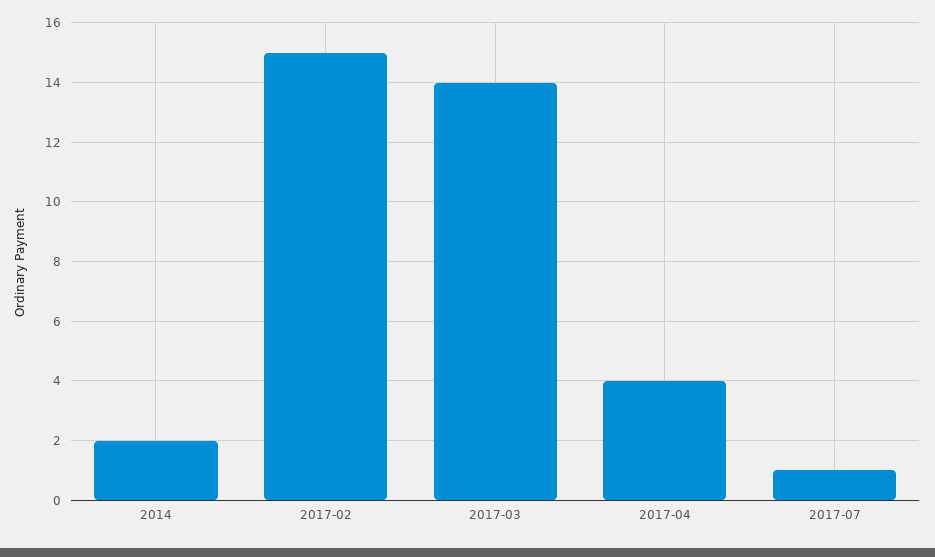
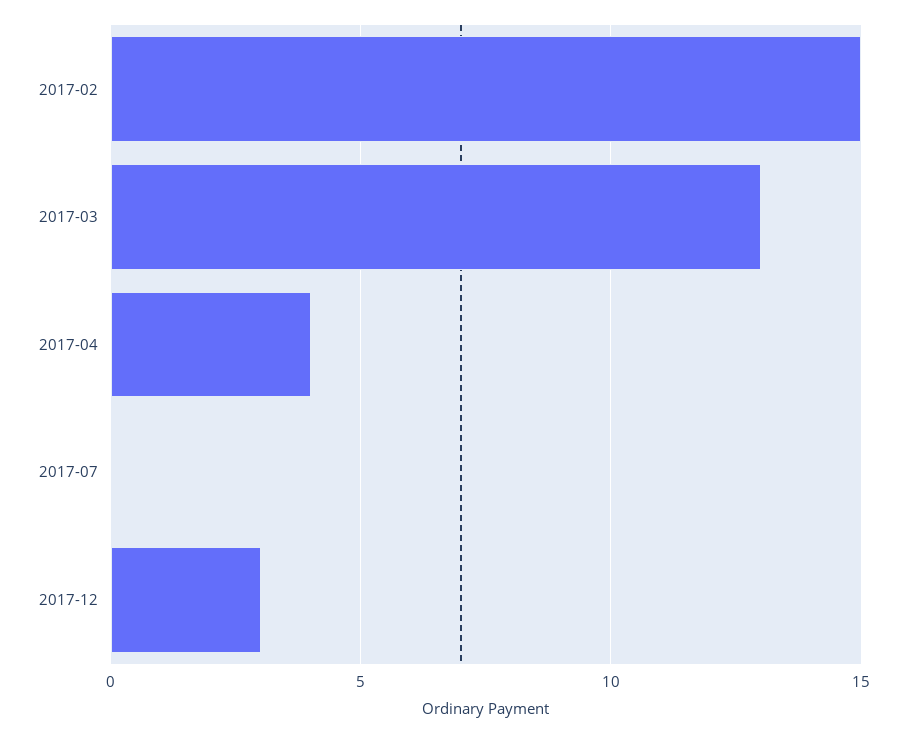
2014: 2 -> none
2017-03: 14 -> 13
2017-07: 1 -> 0
2017-12: none -> 3

